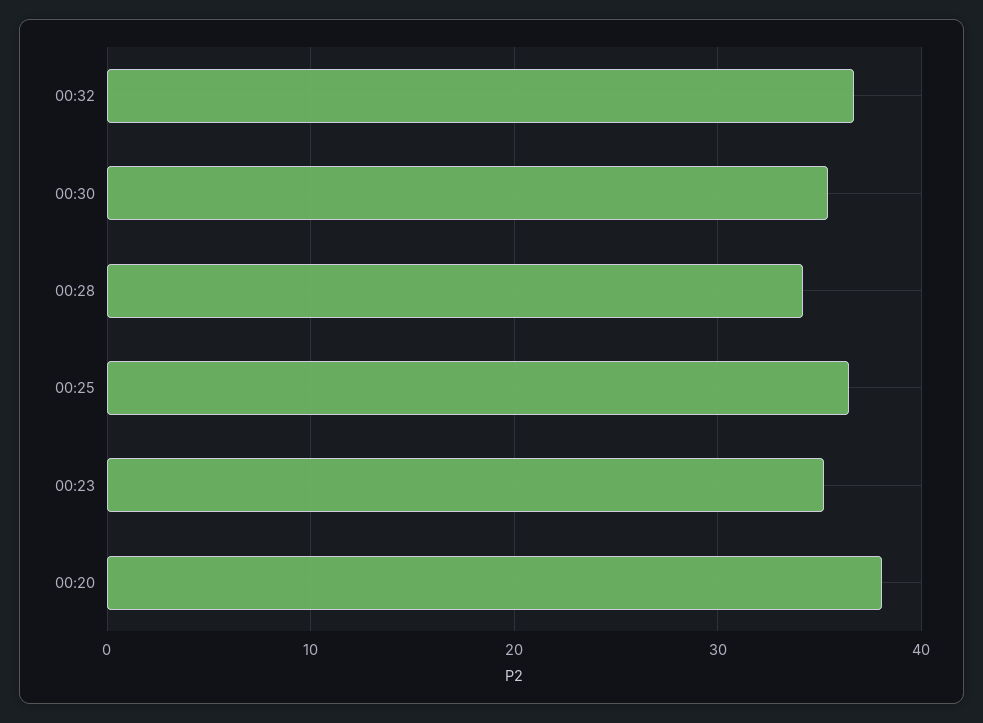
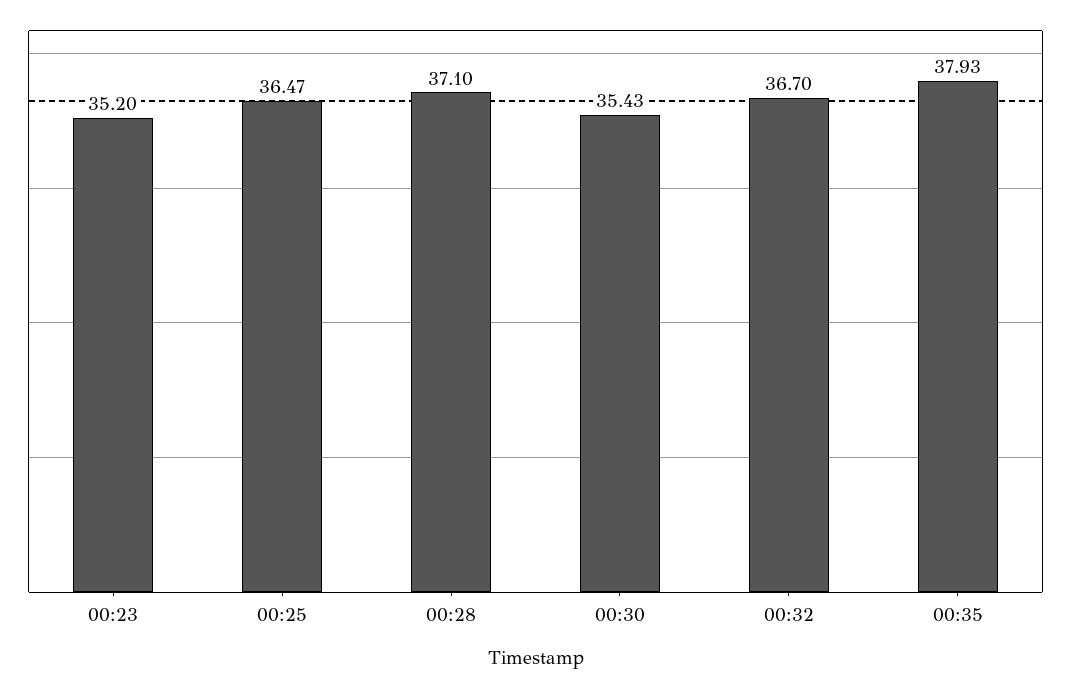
00:28: 34 -> 37.1
00:20: 38 -> none
00:35: none -> 37.93

